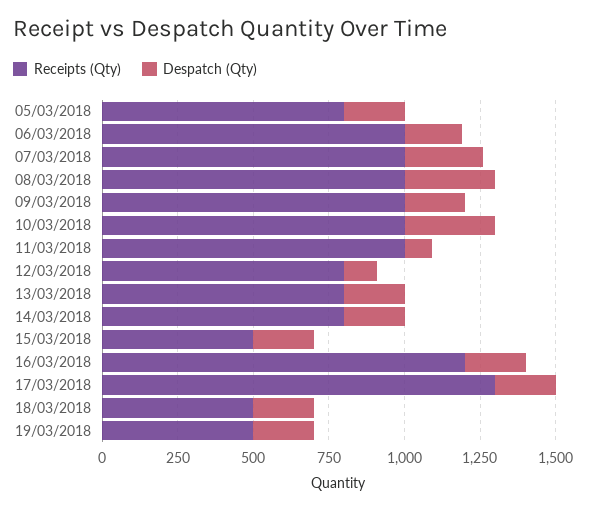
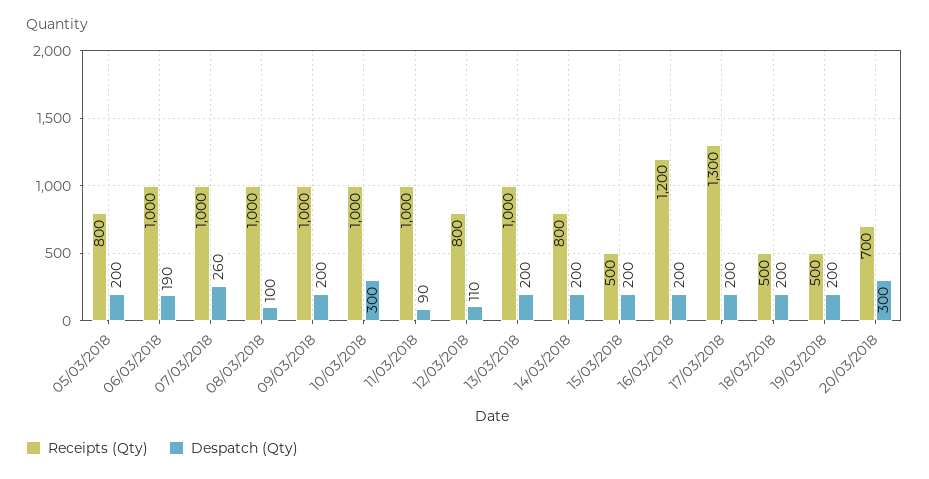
Despatch (Qty), 08/03/2018: 300 -> 100
Receipts (Qty), 13/03/2018: 800 -> 1000
Receipts (Qty), 20/03/2018: none -> 700
Despatch (Qty), 20/03/2018: none -> 300

